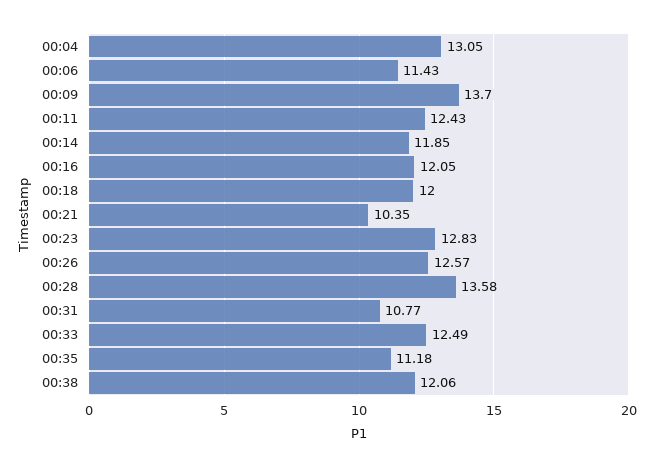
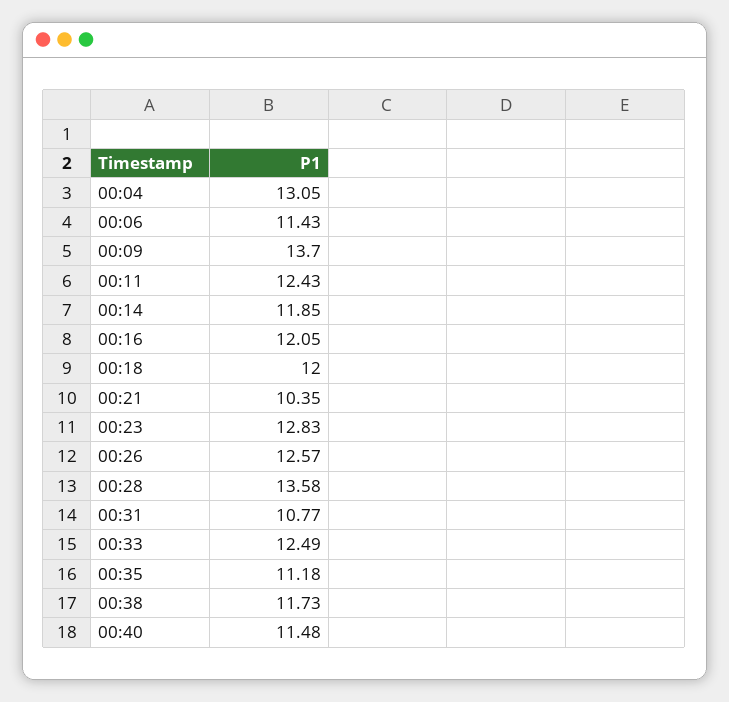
00:38: 12.06 -> 11.73
00:40: none -> 11.48

